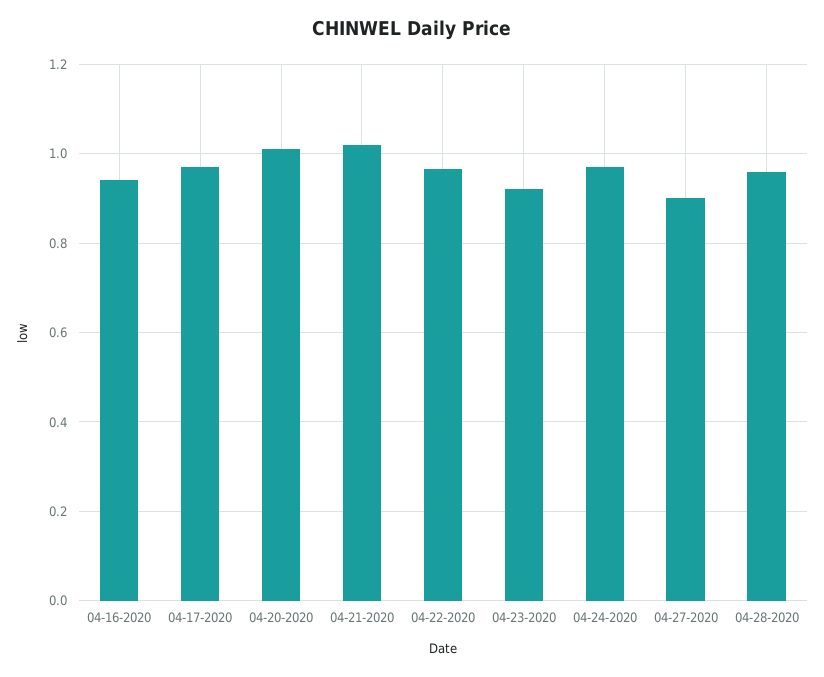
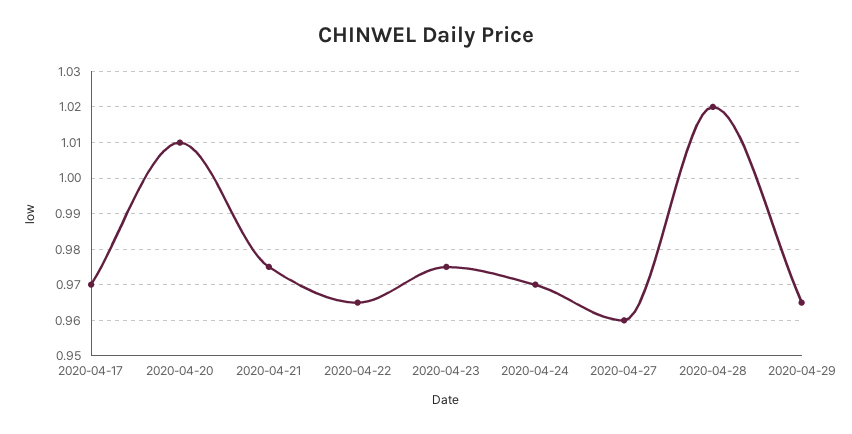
04-16-2020: 0.94 -> none
04-21-2020: 1.02 -> 0.975
04-23-2020: 0.92 -> 0.975
04-27-2020: 0.9 -> 0.96
04-28-2020: 0.96 -> 1.02
2020-04-29: none -> 0.965

